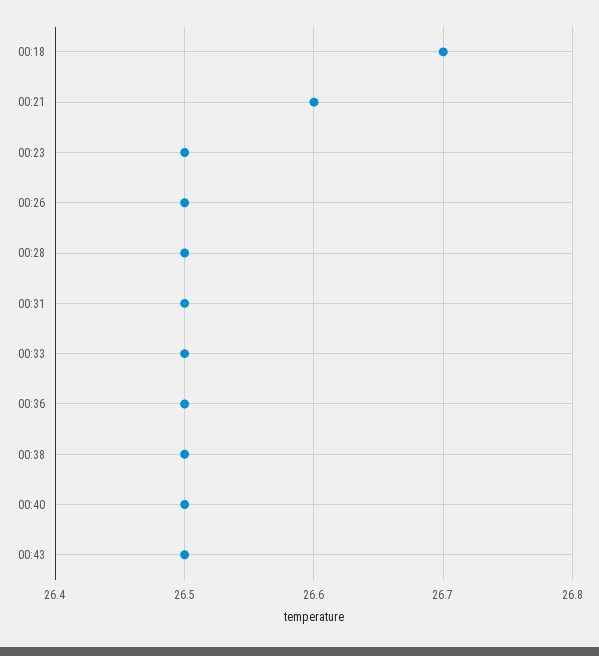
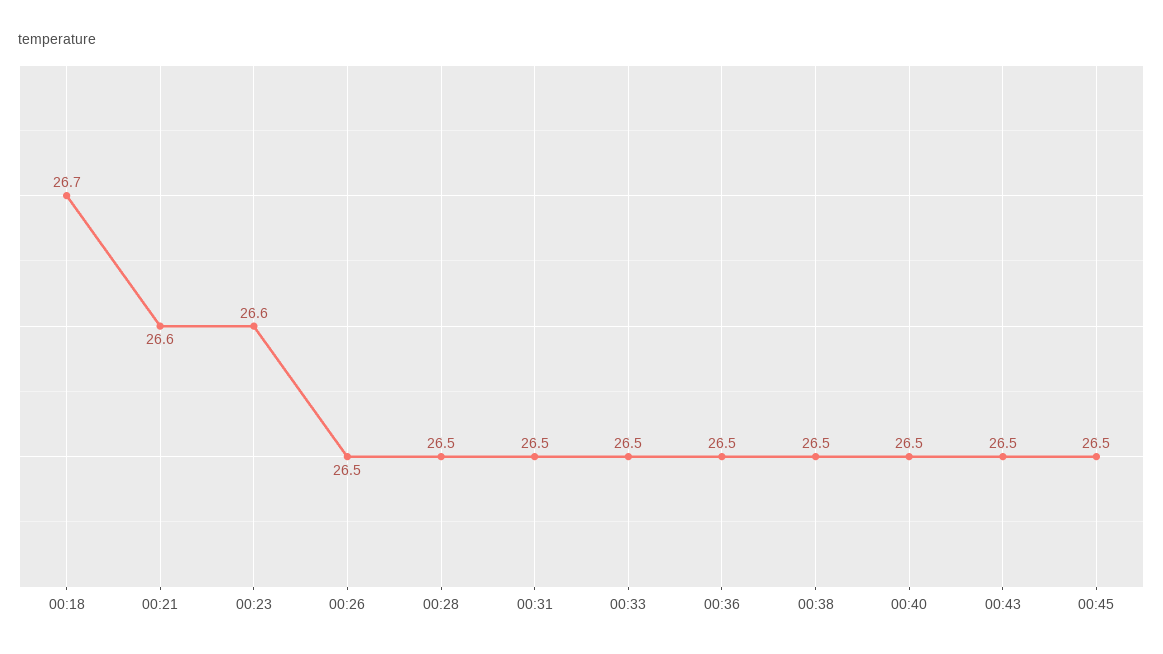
00:23: 26.5 -> 26.6
00:45: none -> 26.5

